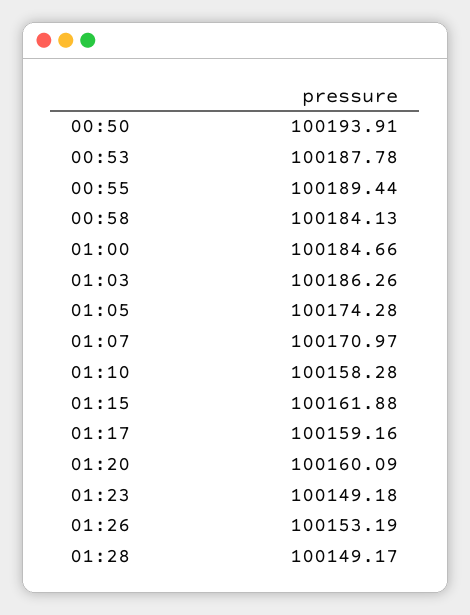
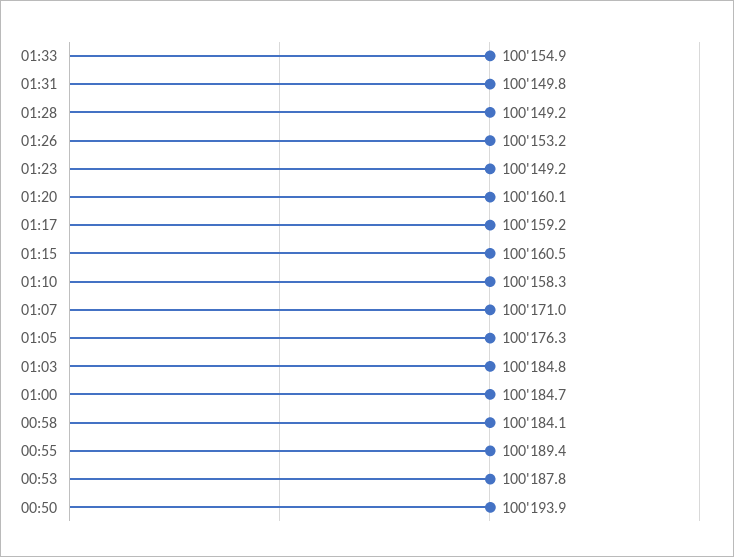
01:03: 100186.26 -> 100184.8
01:05: 100174.28 -> 100176.3
01:15: 100161.88 -> 100160.5
01:33: none -> 100154.9
01:31: none -> 100149.8

